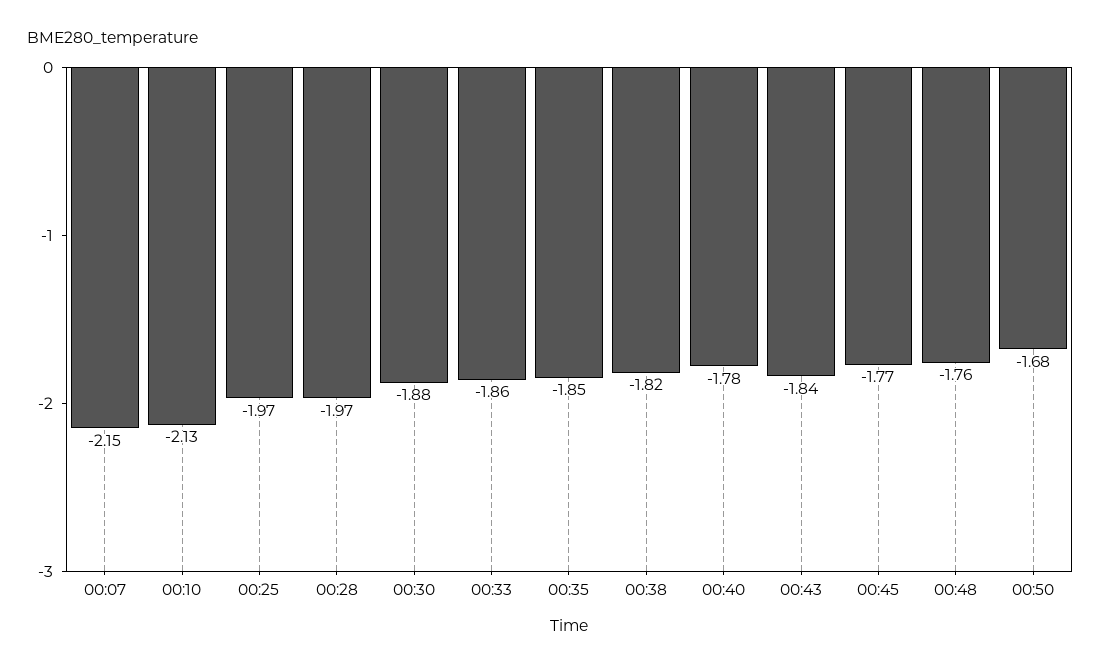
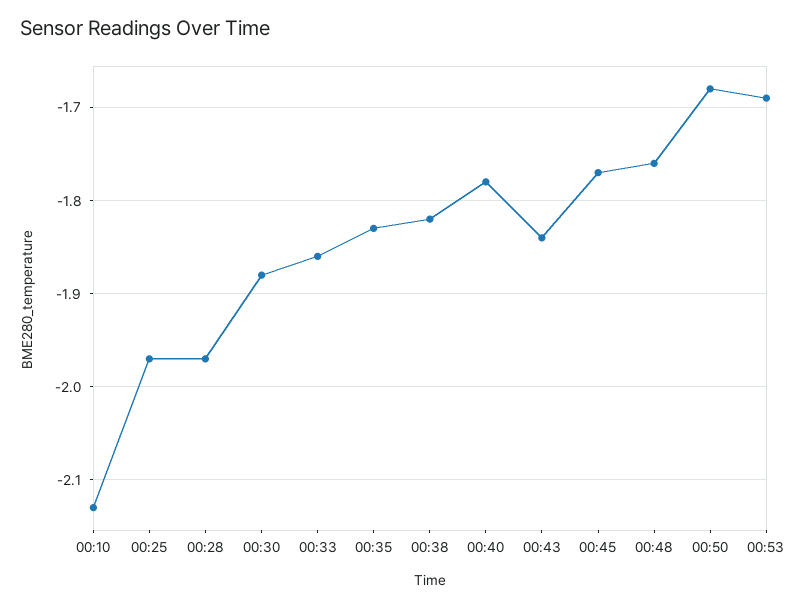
00:07: -2.15 -> none
00:35: -1.85 -> -1.83
00:53: none -> -1.69

